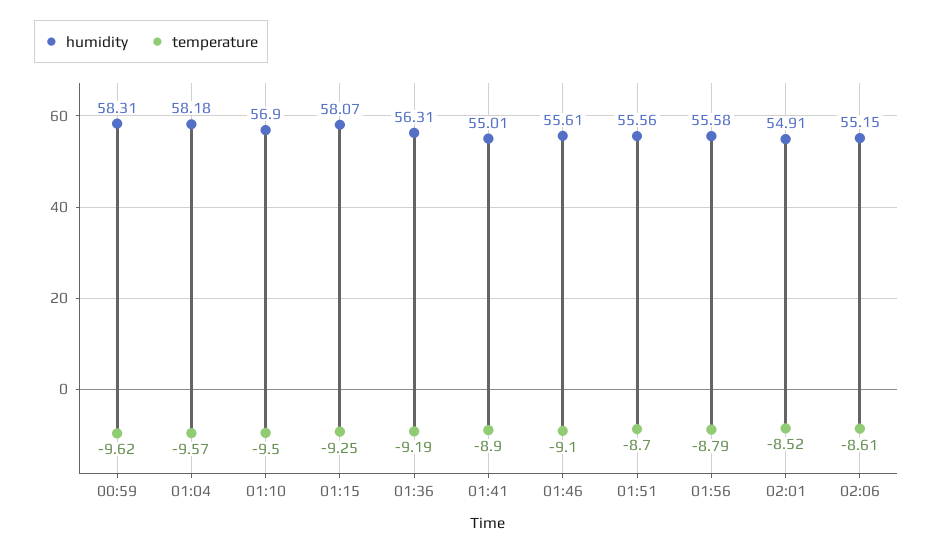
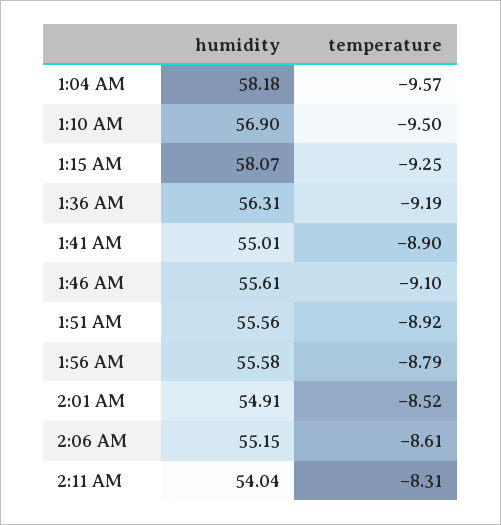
humidity, 00:59: 58.31 -> none
temperature, 00:59: -9.62 -> none
temperature, 01:51: -8.7 -> -8.92
humidity, 2:11 AM: none -> 54.04
temperature, 2:11 AM: none -> -8.31

